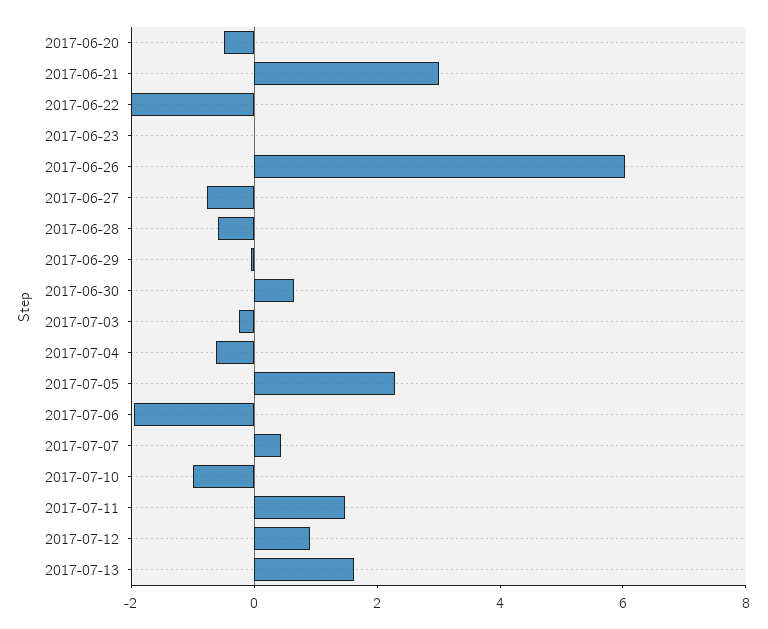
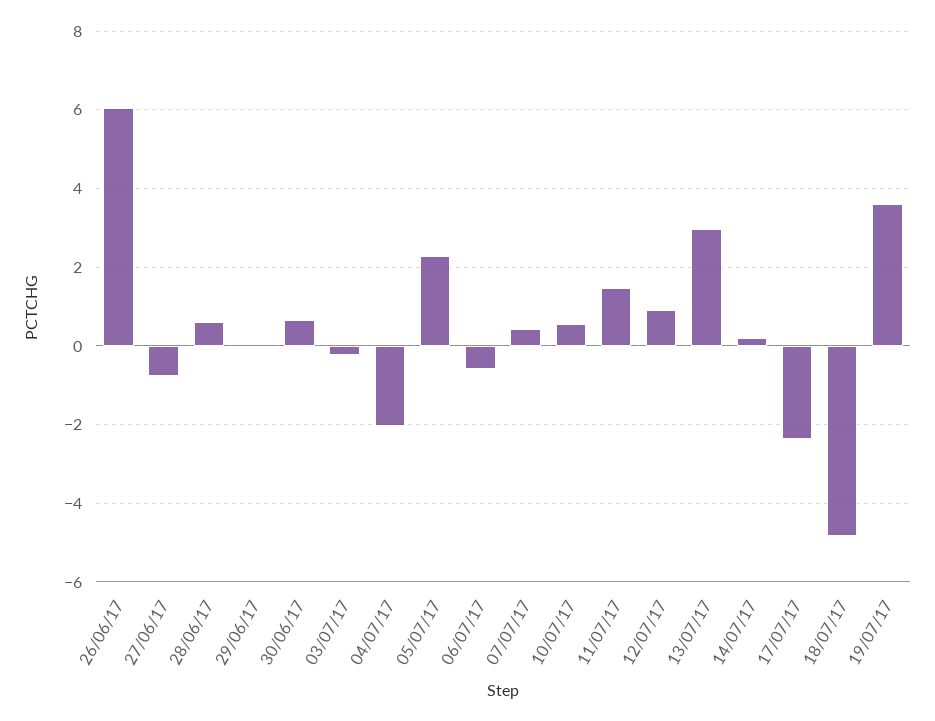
2017-06-20: -0.5 -> none
2017-06-21: 3 -> none
2017-06-22: -2 -> none
2017-06-23: 0 -> none
2017-06-28: -0.5 -> 0.6
2017-07-04: -0.5 -> -2
2017-07-06: -2 -> -0.6
2017-07-10: -1 -> 0.6
2017-07-13: 1.5 -> 3
14/07/17: none -> 0.2
17/07/17: none -> -2.4
18/07/17: none -> -4.8
19/07/17: none -> 3.6

